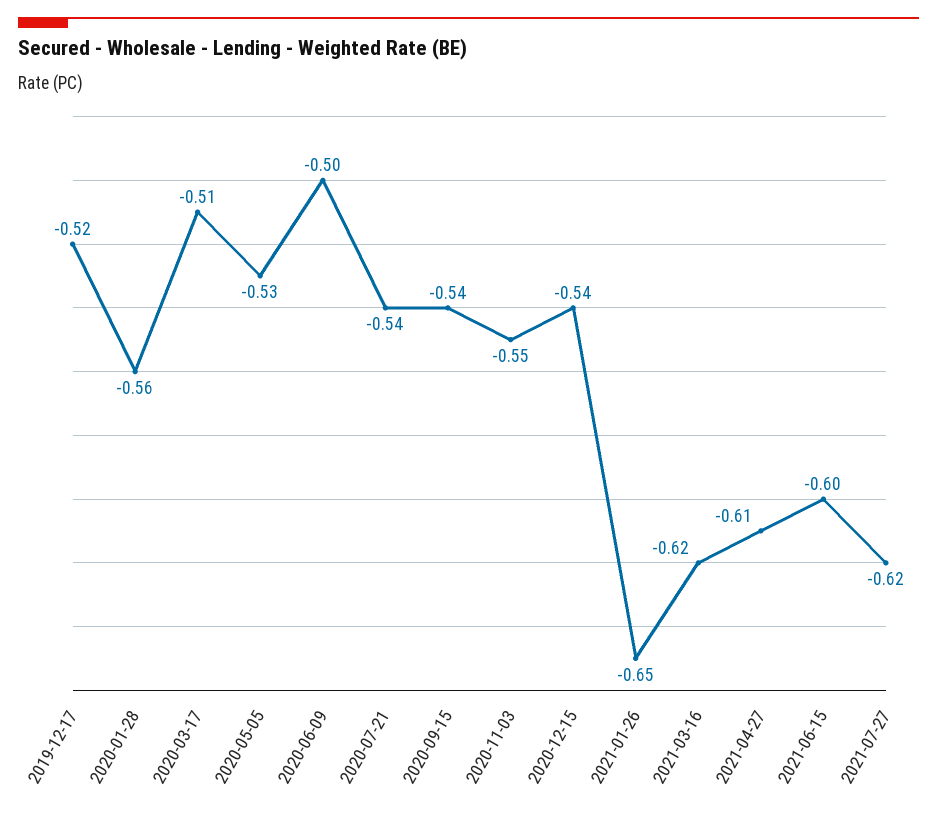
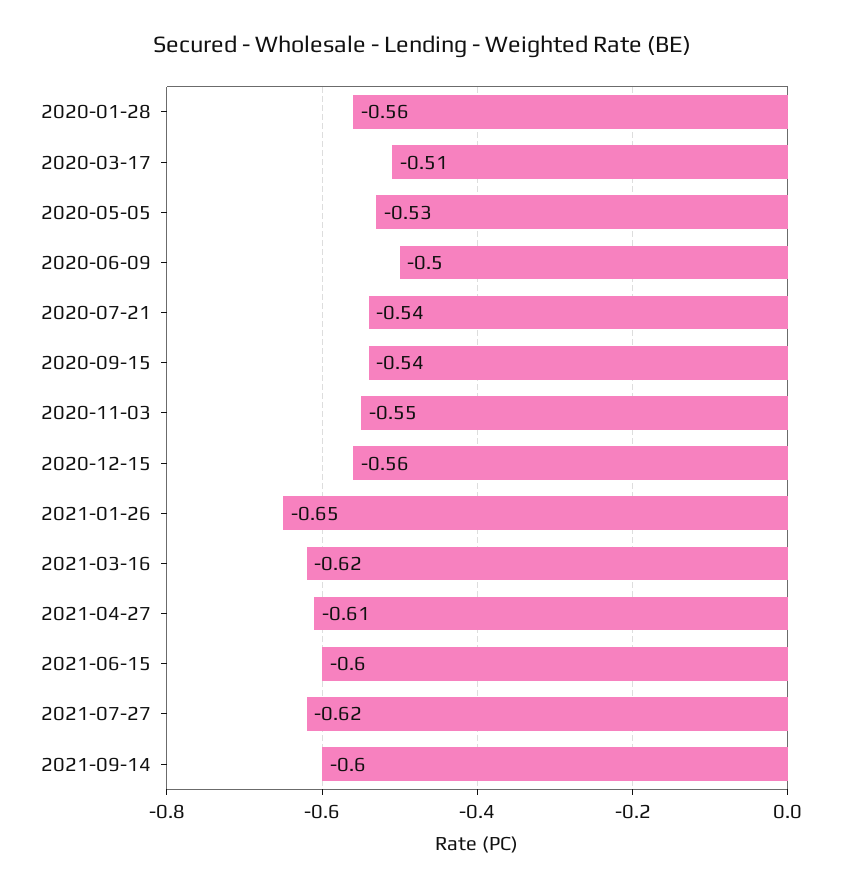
2019-12-17: -0.52 -> none
2020-12-15: -0.54 -> -0.56
2021-09-14: none -> -0.6

